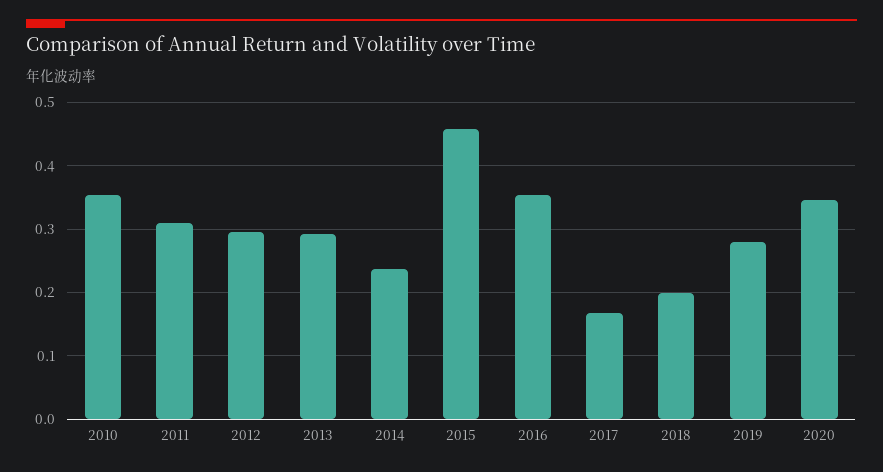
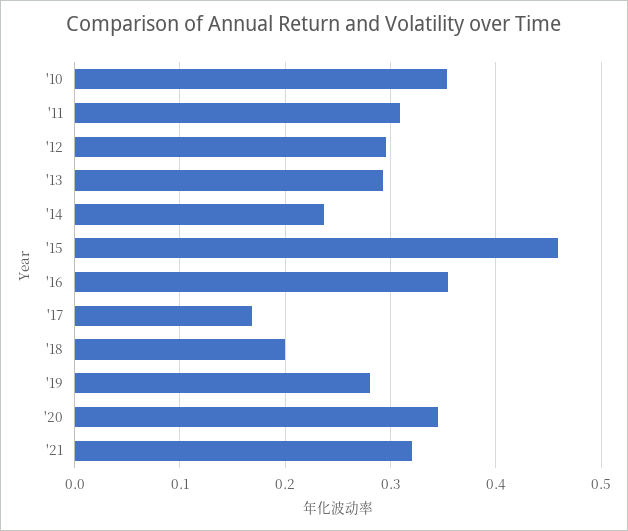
'21: none -> 0.32

